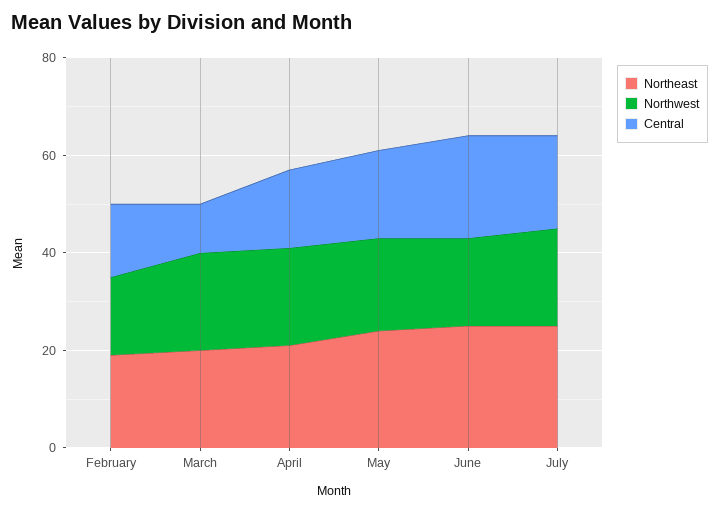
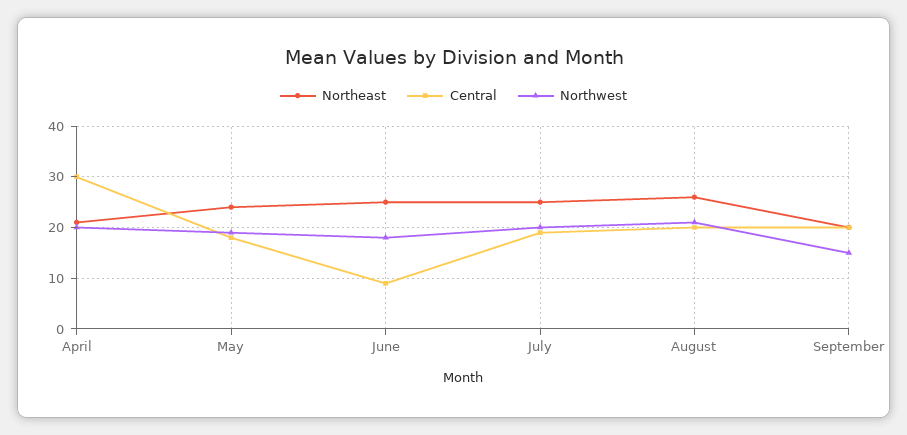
Northeast, February: 20 -> none
Northwest, February: 15 -> none
Central, February: 15 -> none
Northeast, March: 20 -> none
Northwest, March: 20 -> none
Central, March: 10 -> none
Central, April: 15 -> 30
Central, June: 20 -> 10
Northeast, August: none -> 25
Central, August: none -> 20
Northwest, August: none -> 20
Northeast, September: none -> 20
Central, September: none -> 20
Northwest, September: none -> 15

